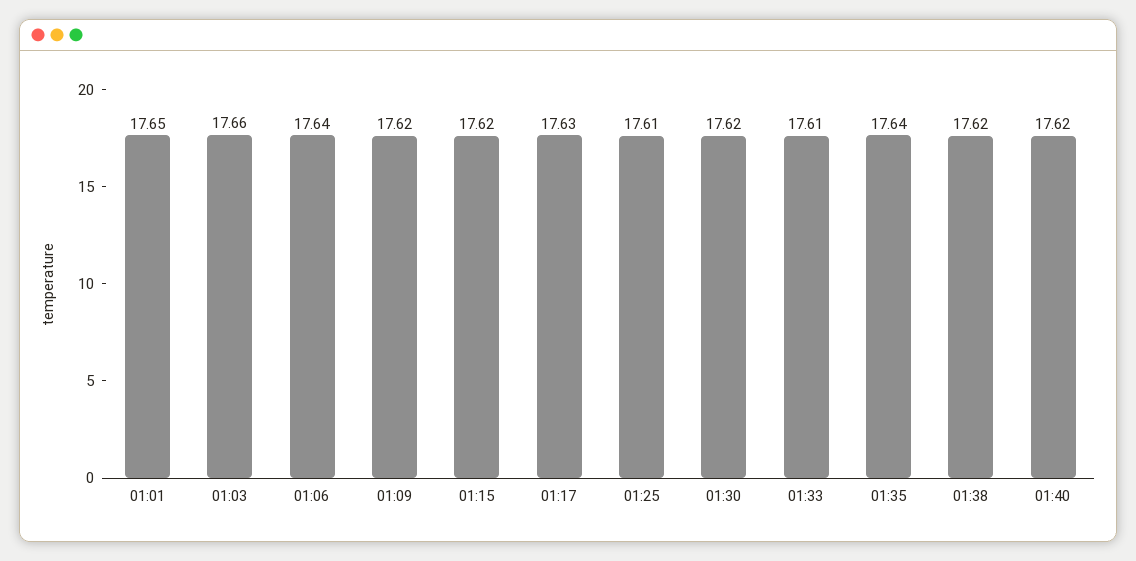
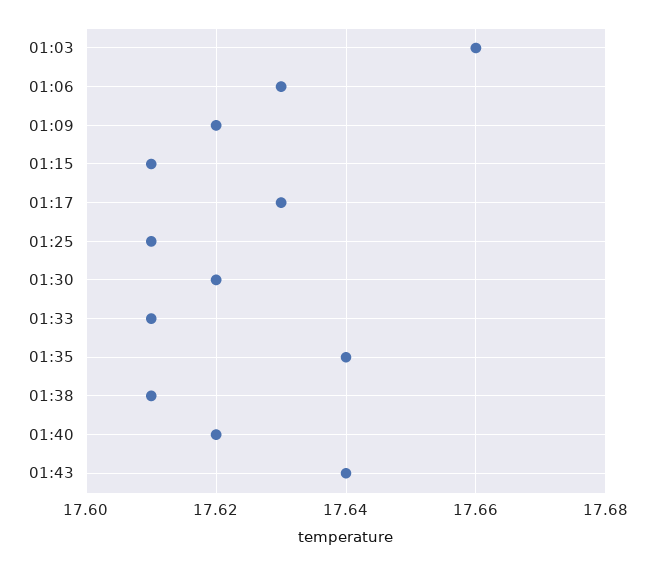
01:01: 17.65 -> none
01:06: 17.64 -> 17.63
01:15: 17.62 -> 17.61
01:38: 17.62 -> 17.61
01:43: none -> 17.64

